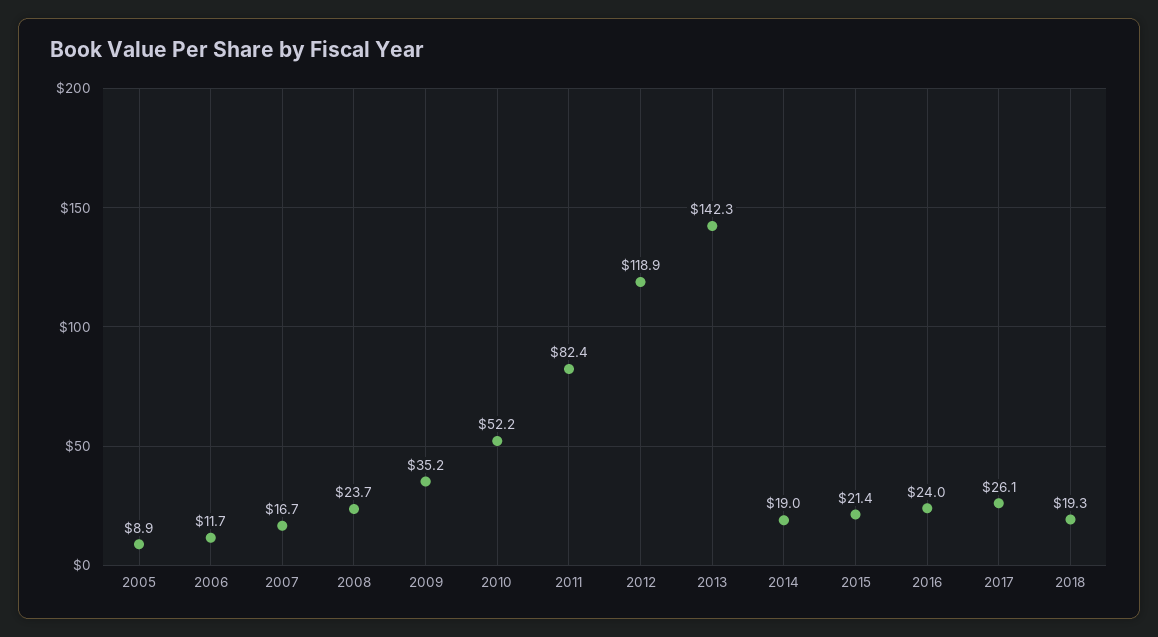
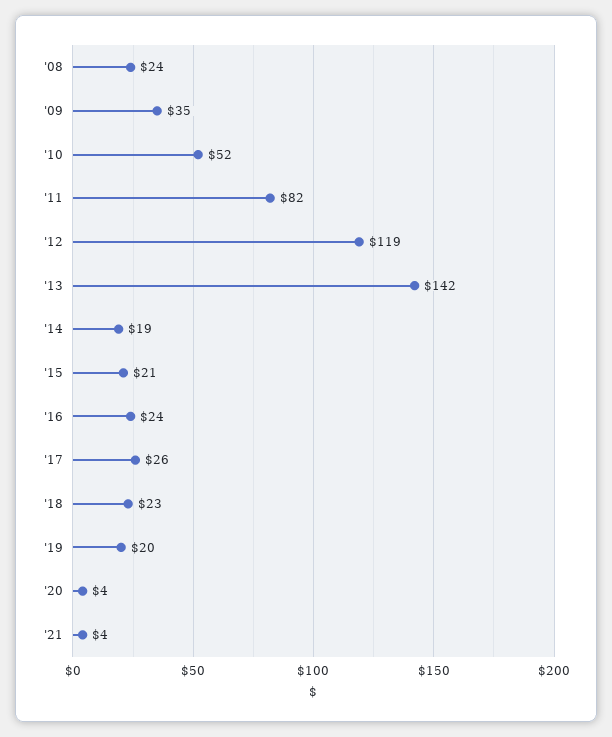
2005: 8.9 -> none
2006: 11.7 -> none
2007: 16.7 -> none
2018: 19.3 -> 23
'19: none -> 20
'20: none -> 4
'21: none -> 4

